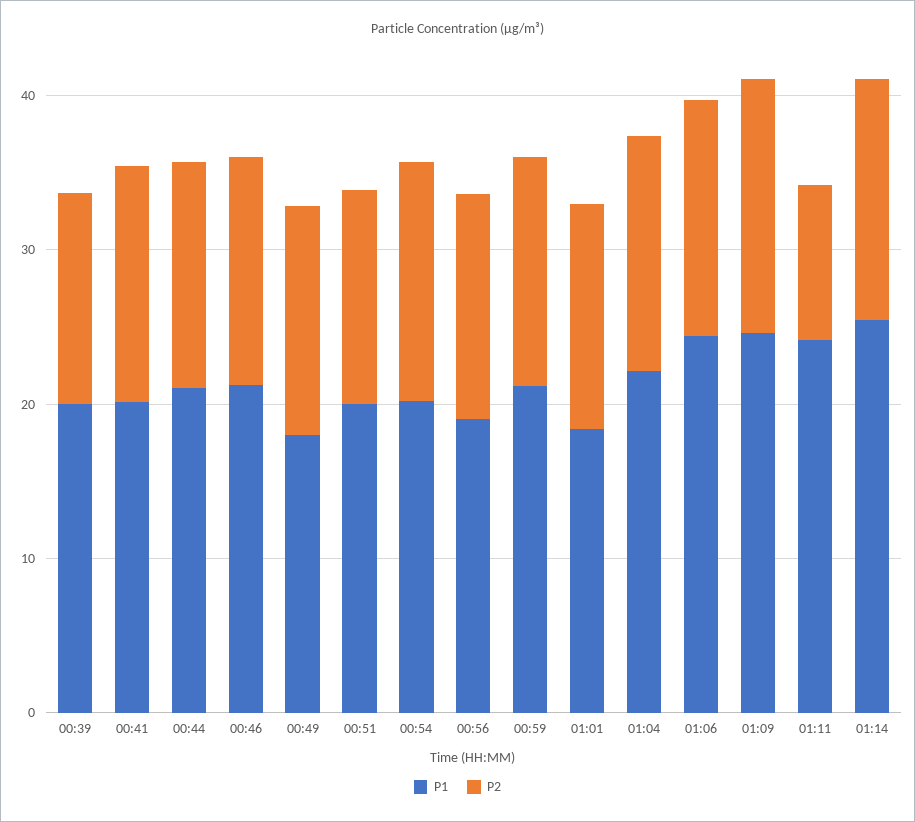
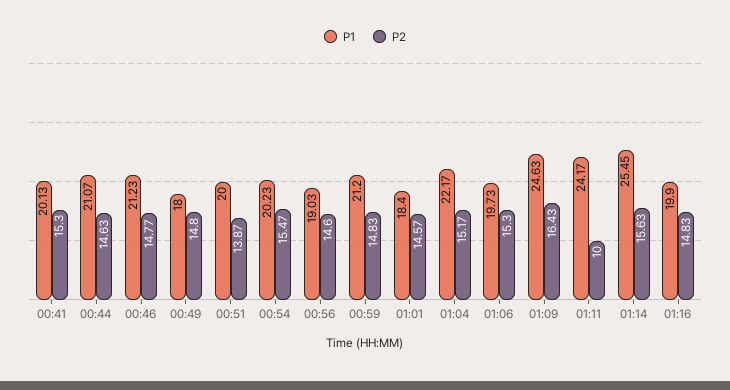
P1, 00:39: 20 -> none
P2, 00:39: 14 -> none
P1, 01:06: 24 -> 19.73
P1, 01:16: none -> 19.9
P2, 01:16: none -> 14.83

